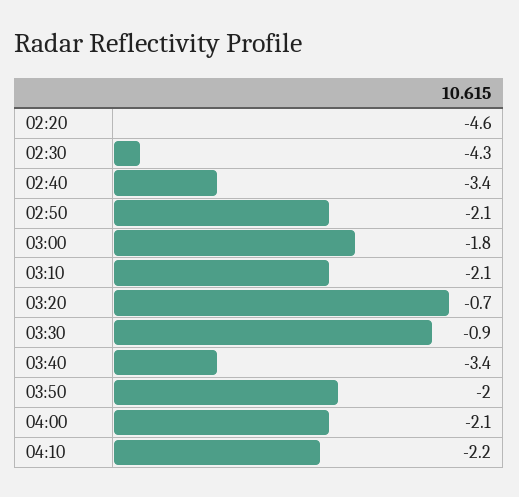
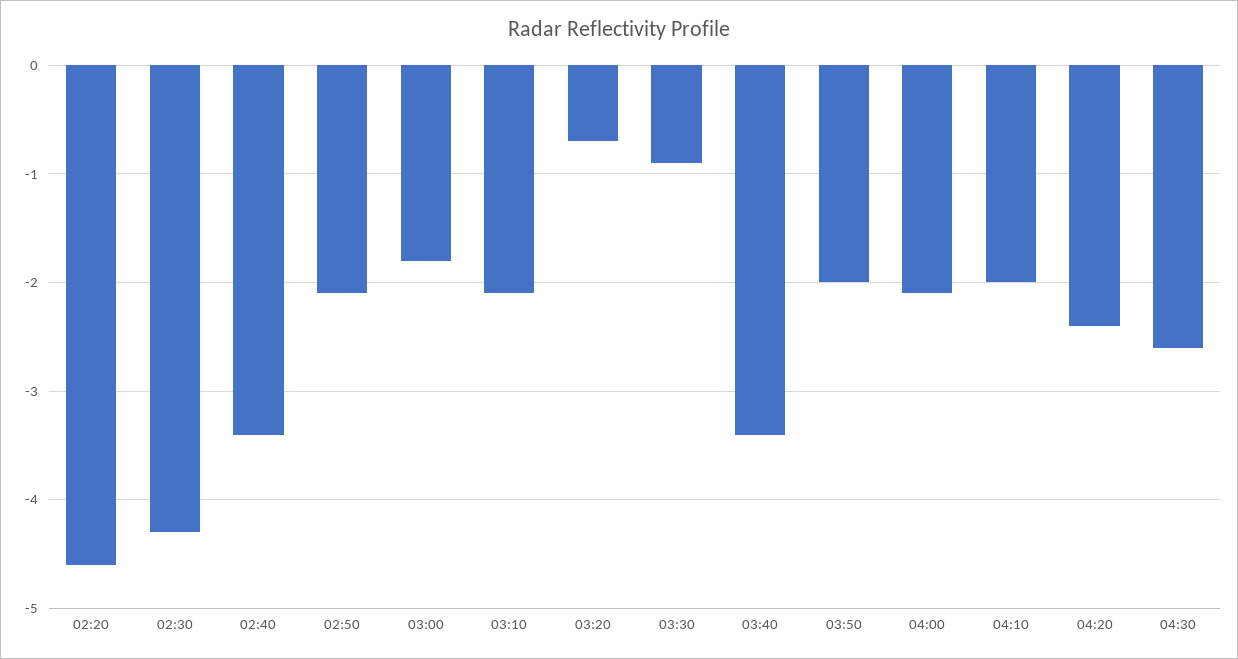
04:10: -2.2 -> -2
04:20: none -> -2.4
04:30: none -> -2.6

